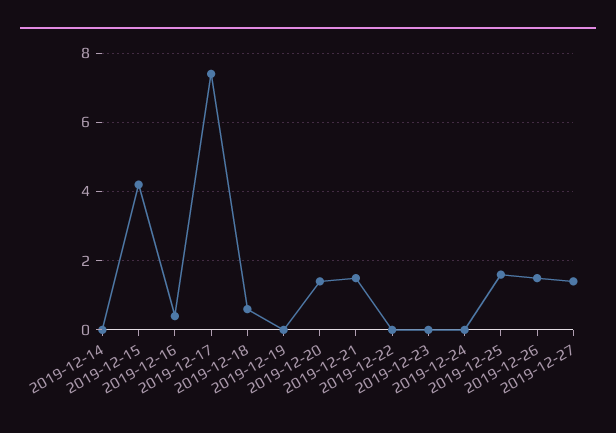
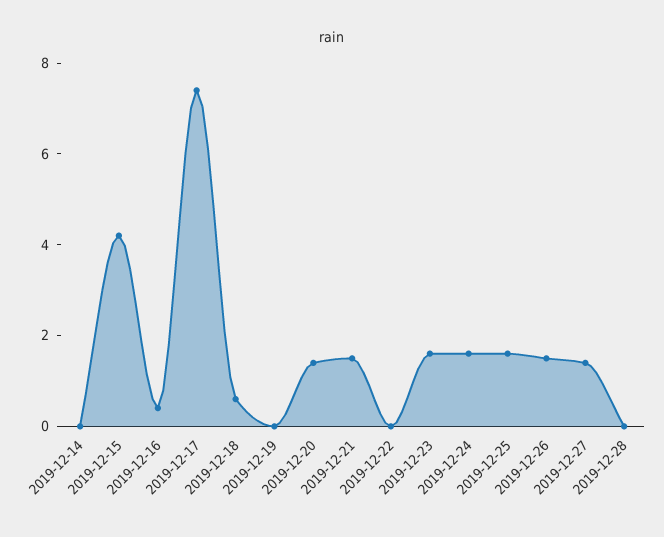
2019-12-23: 0 -> 1.5
2019-12-24: 0 -> 1.5
2019-12-28: none -> 0

